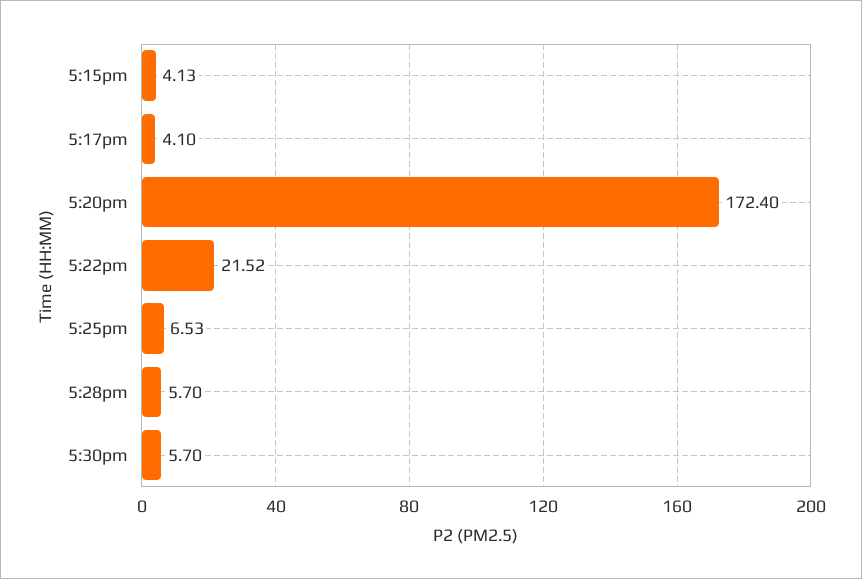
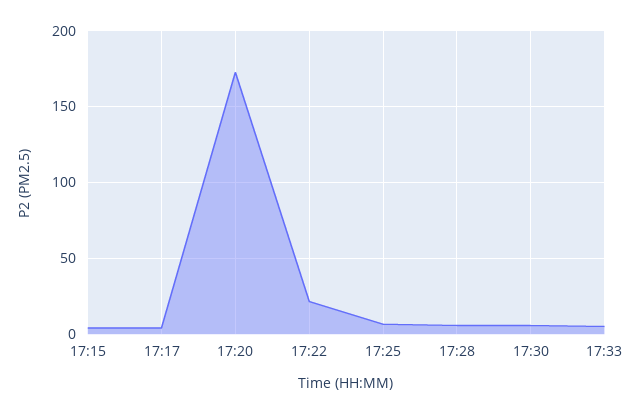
17:33: none -> 5

